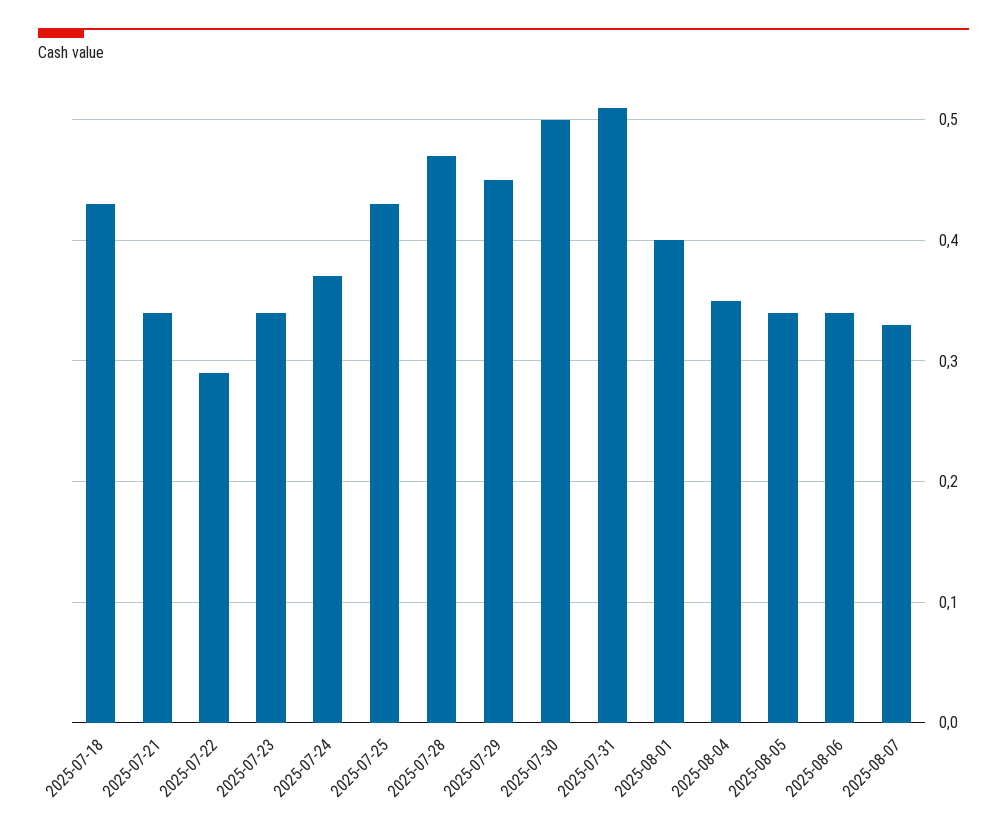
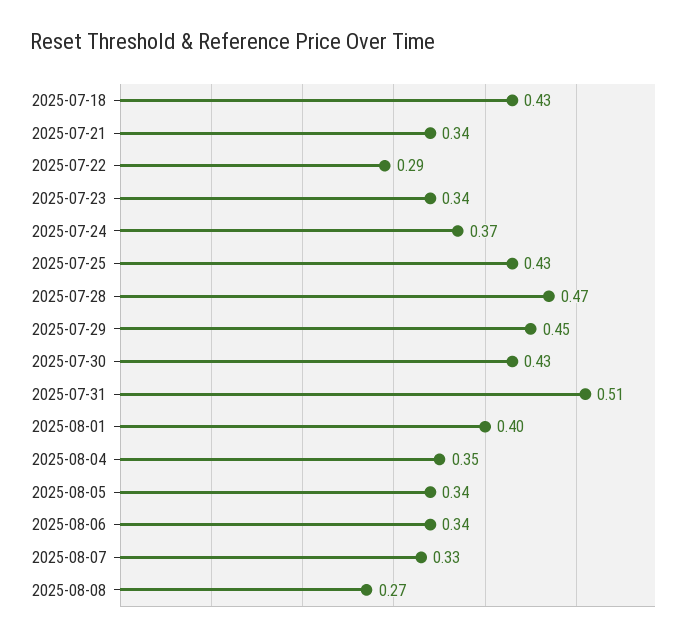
2025-07-30: 0.5 -> 0.43
2025-08-08: none -> 0.27

